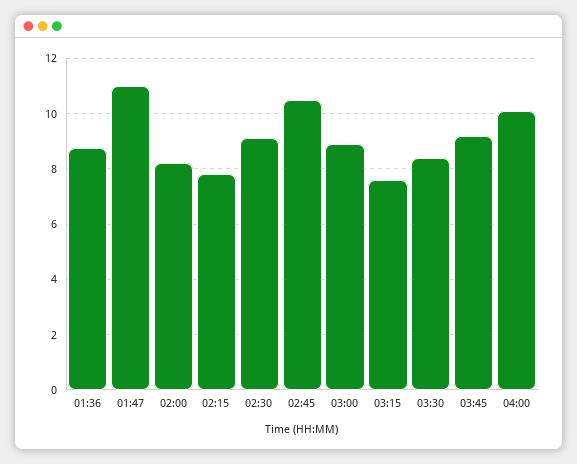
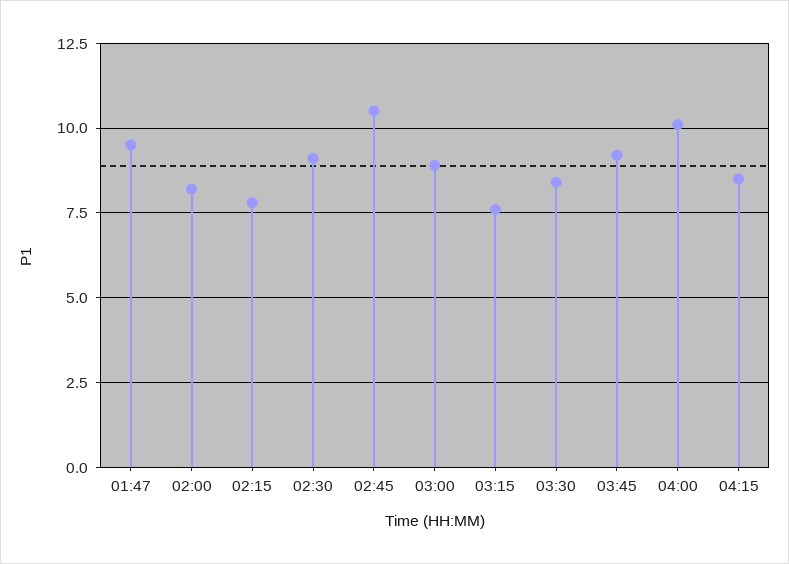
01:36: 8.75 -> none
01:47: 11 -> 9.5
04:15: none -> 8.5

